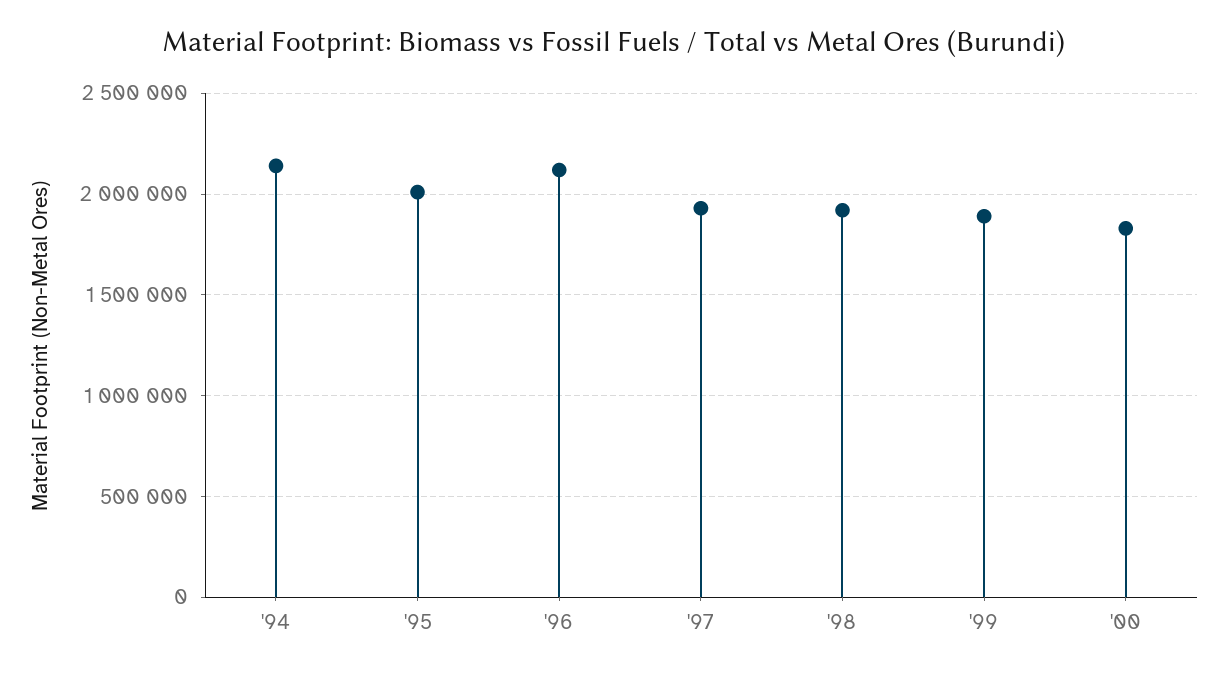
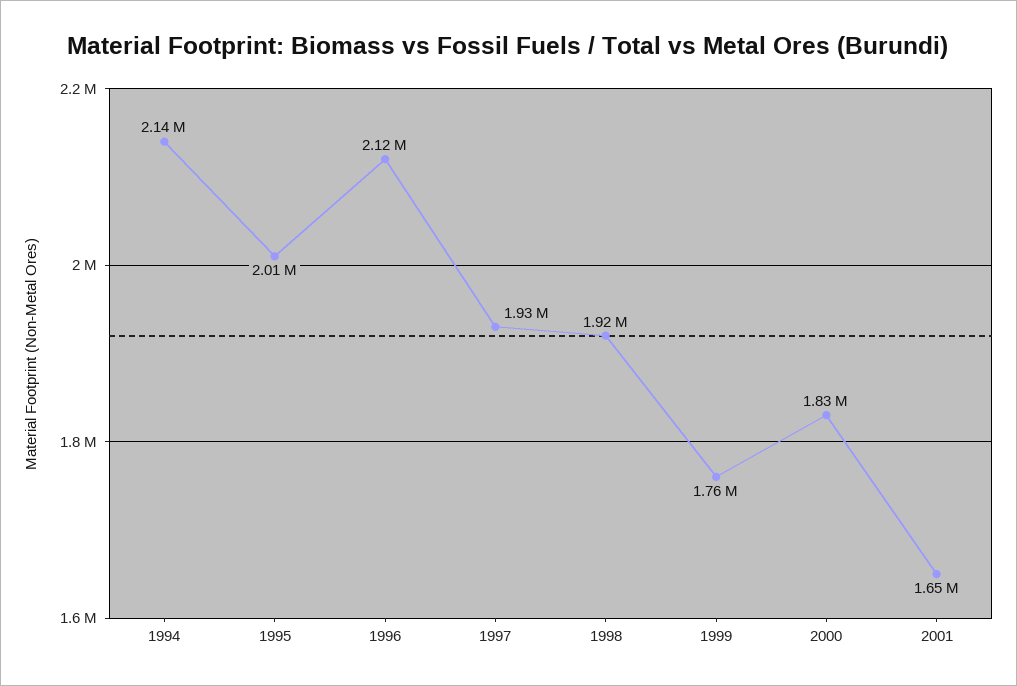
'99: 1900000 -> 1760000
2001: none -> 1650000

